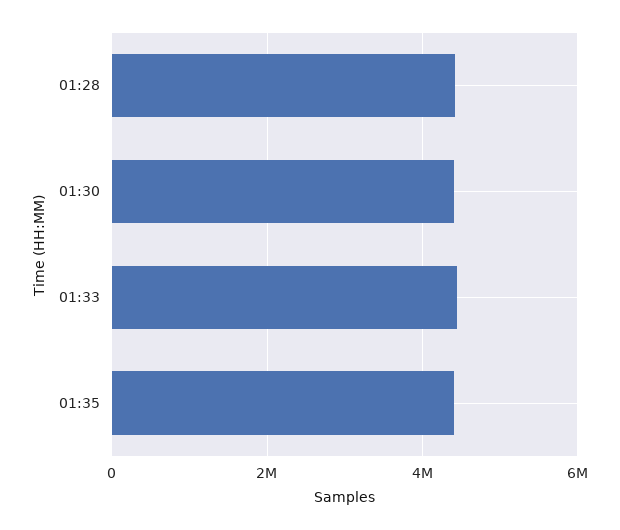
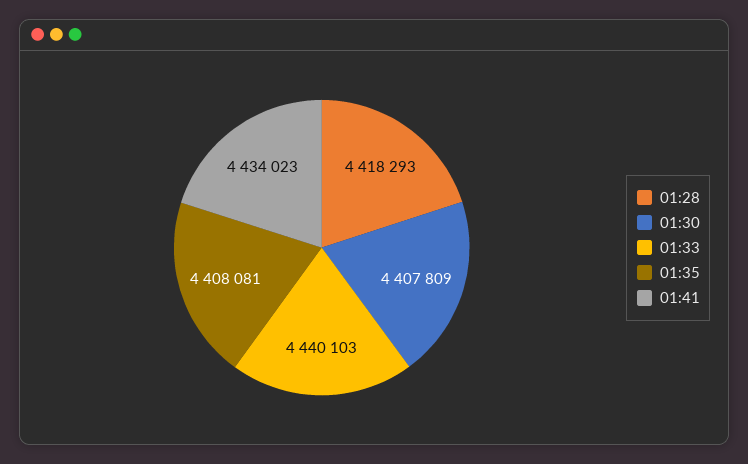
01:41: none -> 4434023

